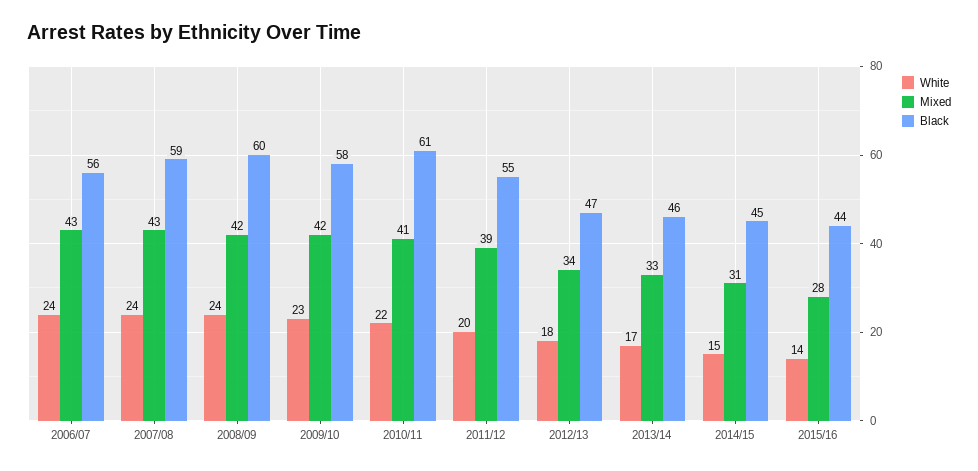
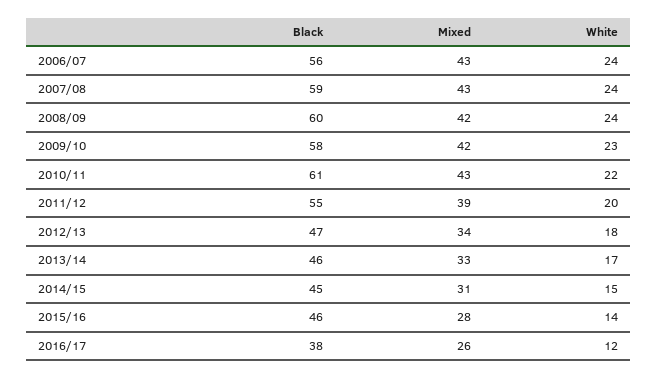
Mixed, 2010/11: 41 -> 43
Black, 2015/16: 44 -> 46
Black, 2016/17: none -> 38
Mixed, 2016/17: none -> 26
White, 2016/17: none -> 12

